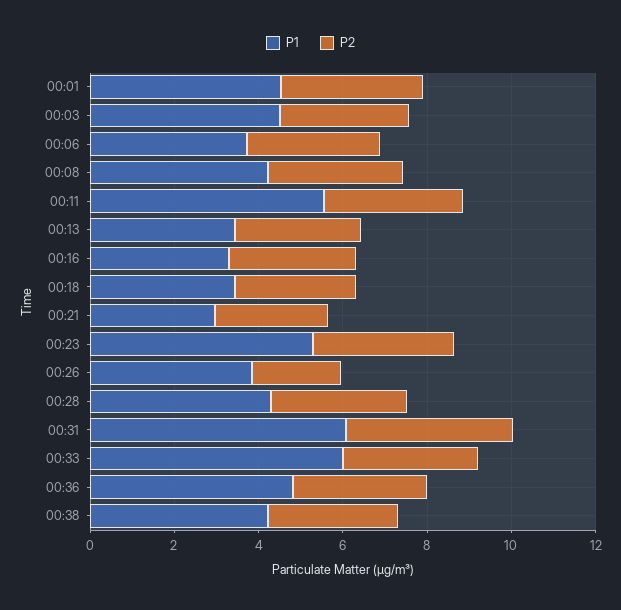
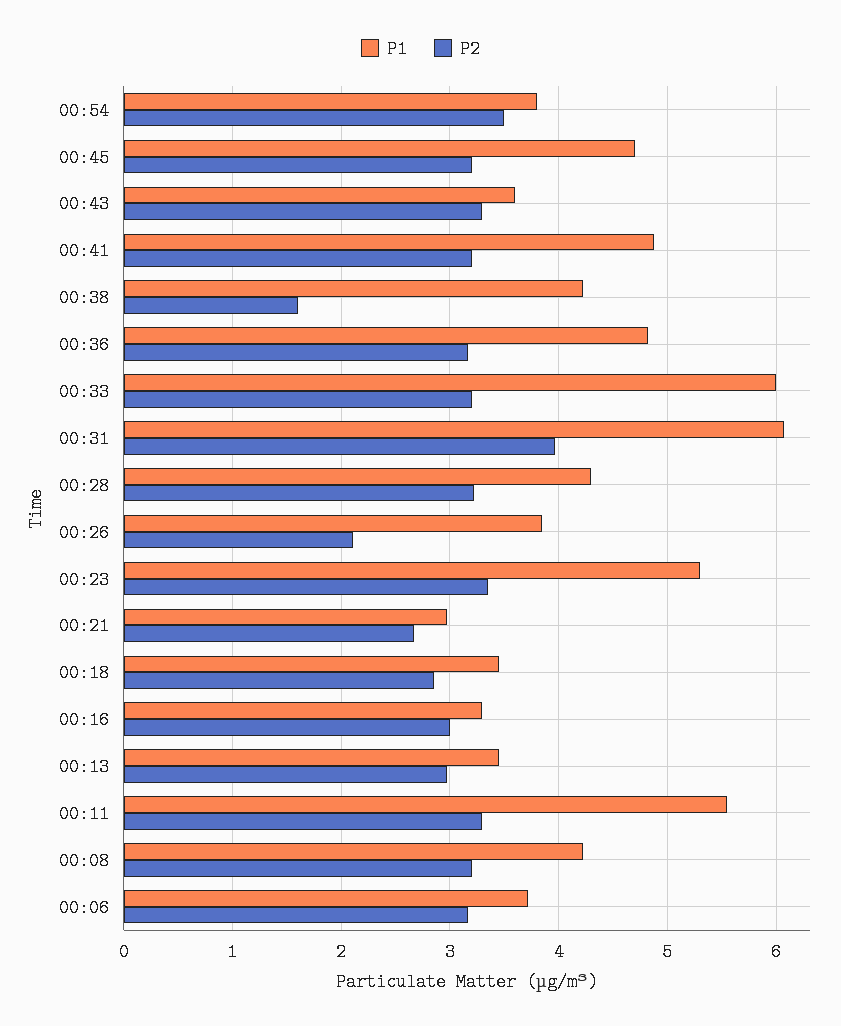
P1, 00:01: 4.5 -> none
P2, 00:01: 3.5 -> none
P1, 00:03: 4.5 -> none
P2, 00:03: 3 -> none
P2, 00:38: 3 -> 1.6
P1, 00:54: none -> 3.8
P2, 00:54: none -> 3.5
P1, 00:45: none -> 4.7
P2, 00:45: none -> 3.2
P1, 00:43: none -> 3.6
P2, 00:43: none -> 3.3
P1, 00:41: none -> 4.9
P2, 00:41: none -> 3.2

